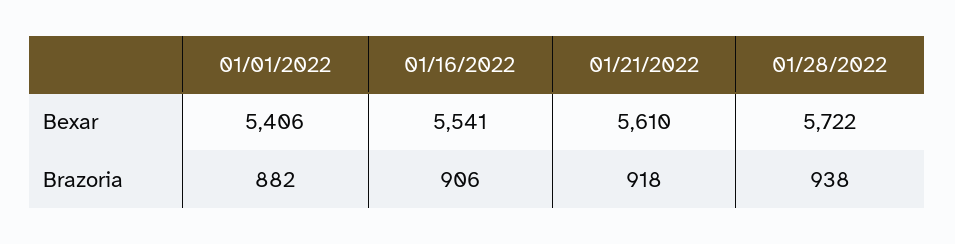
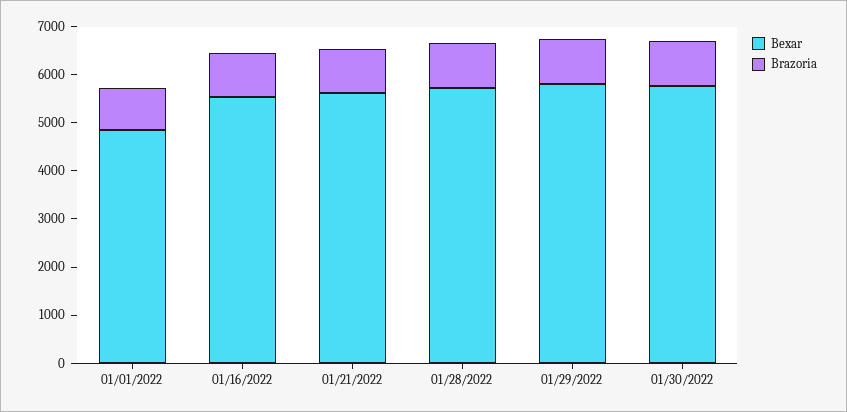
Bexar, 01/01/2022: 5406 -> 4800
Bexar, 01/29/2022: none -> 5800
Brazoria, 01/29/2022: none -> 1000
Bexar, 01/30/2022: none -> 5800
Brazoria, 01/30/2022: none -> 1000

